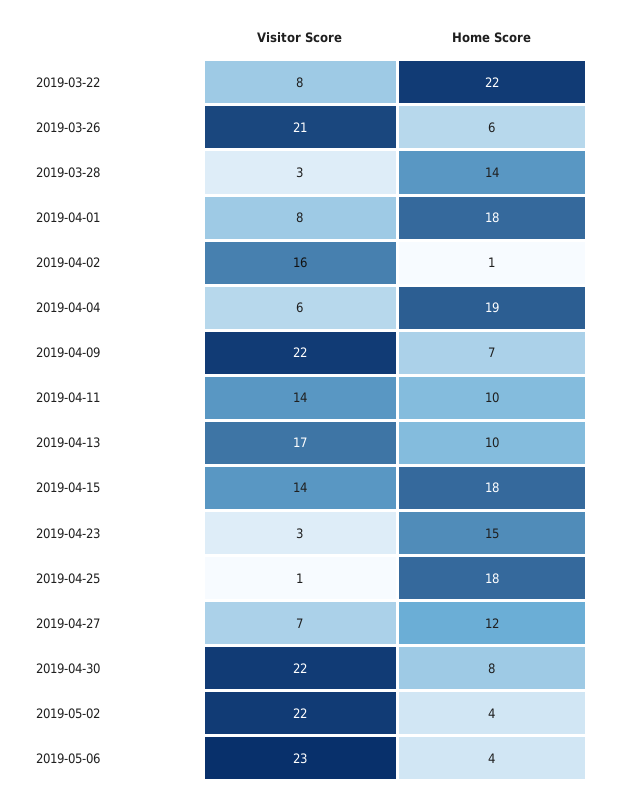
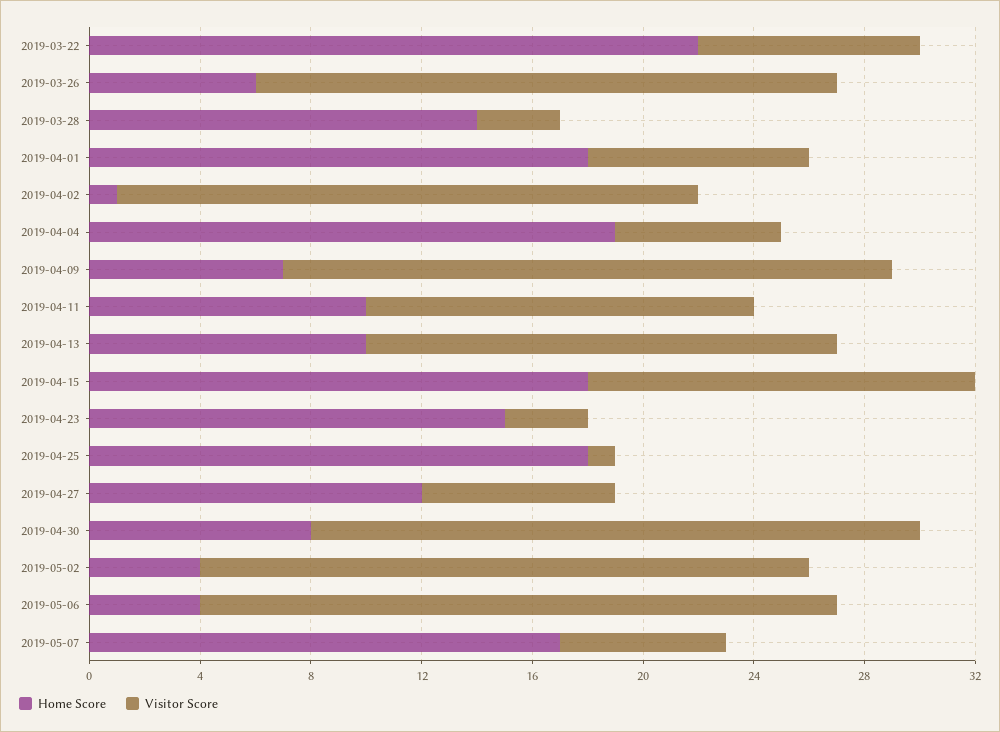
Visitor Score, 2019-04-02: 16 -> 21
Home Score, 2019-05-07: none -> 17
Visitor Score, 2019-05-07: none -> 6

